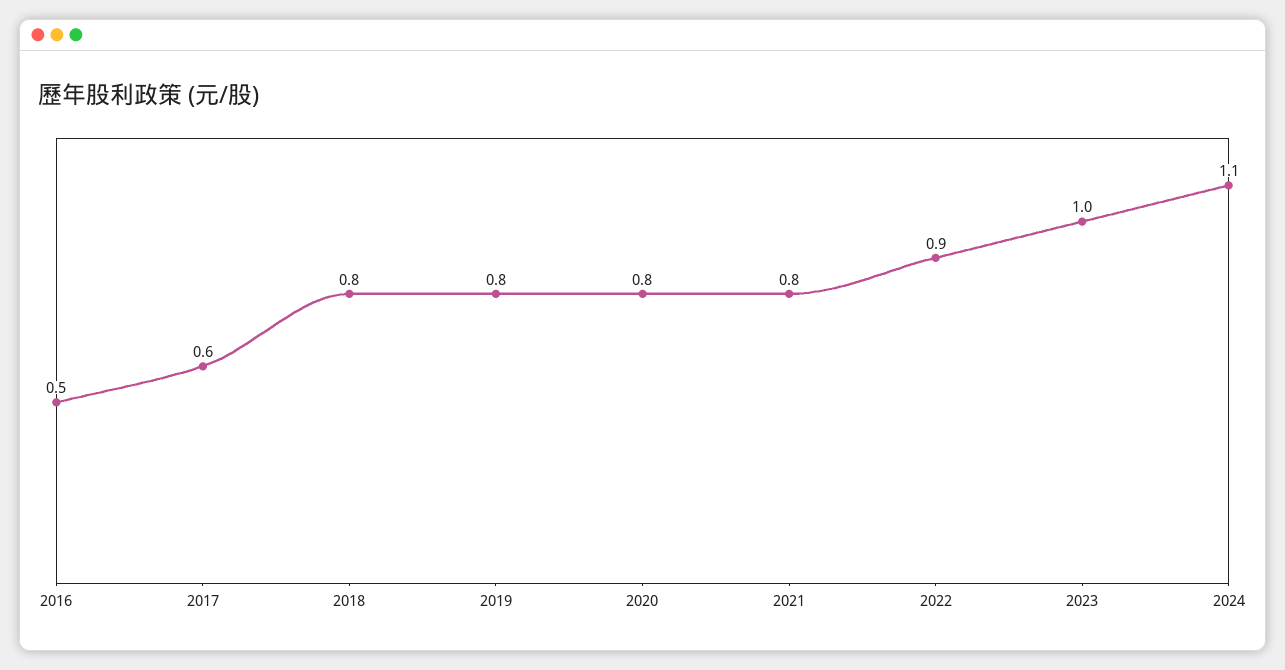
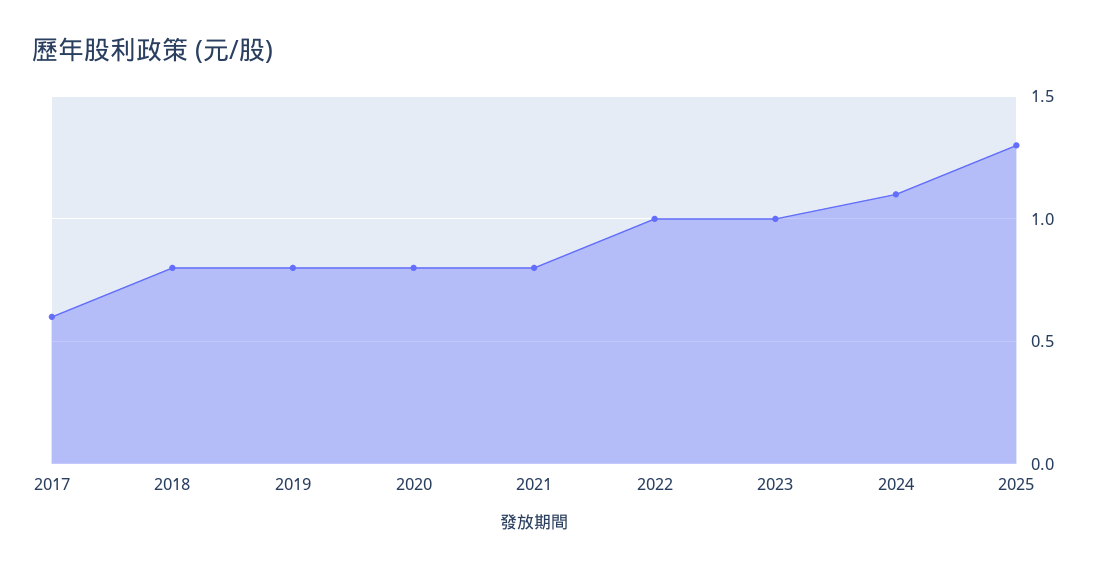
2016: 0.5 -> none
2022: 0.9 -> 1
2025: none -> 1.3

